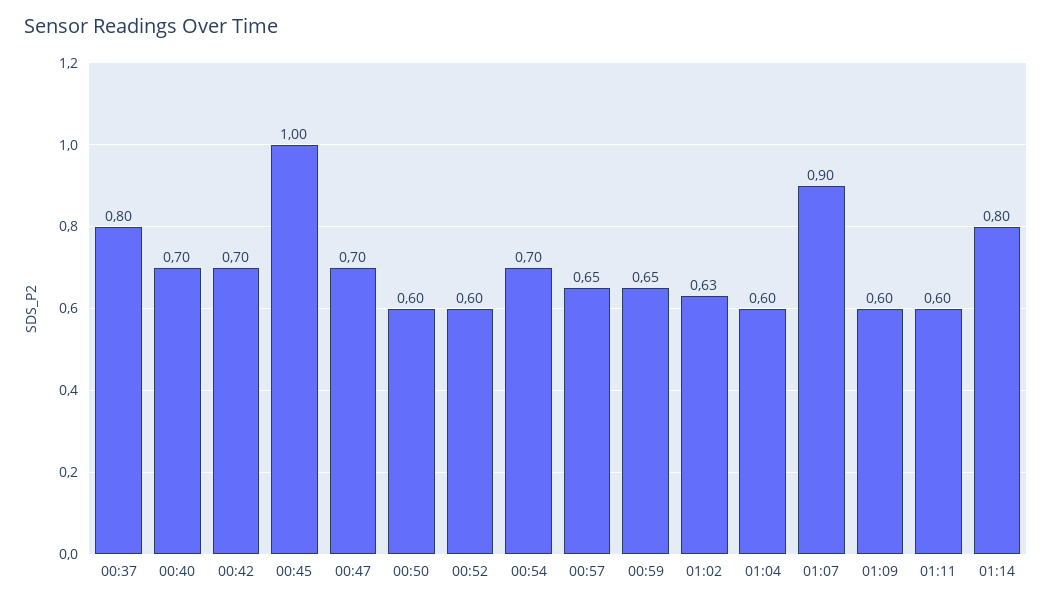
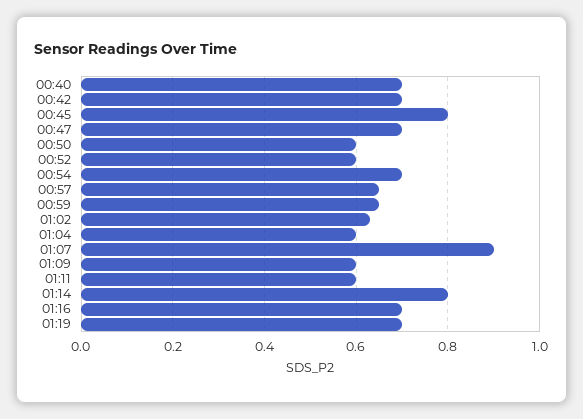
00:37: 0.8 -> none
00:45: 1 -> 0.8
01:16: none -> 0.7
01:19: none -> 0.7

